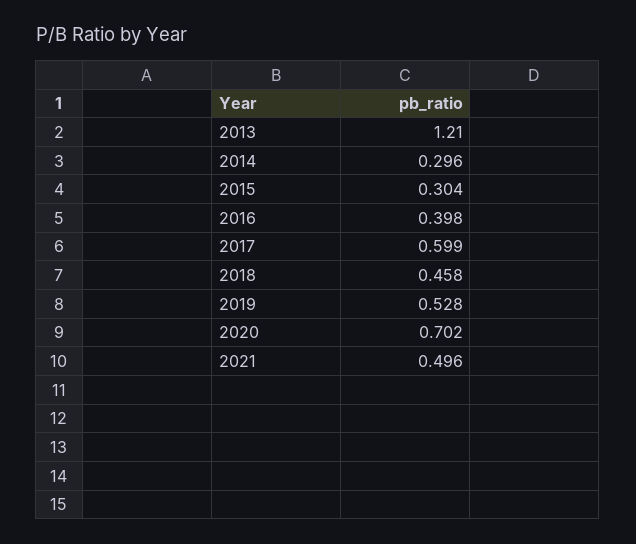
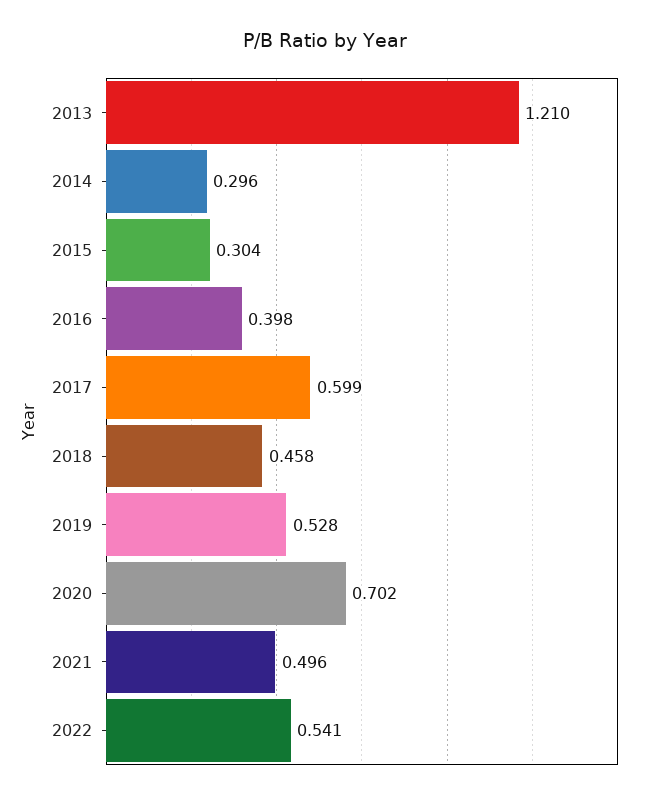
2022: none -> 0.541

